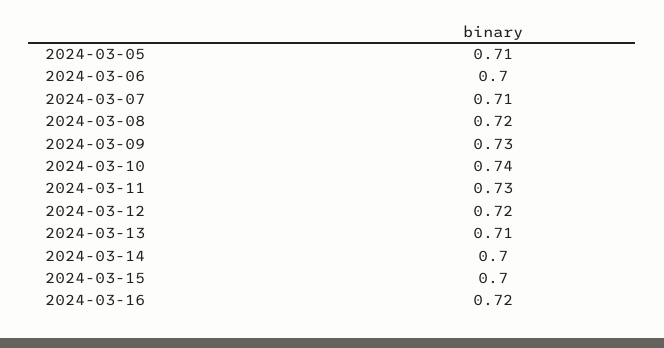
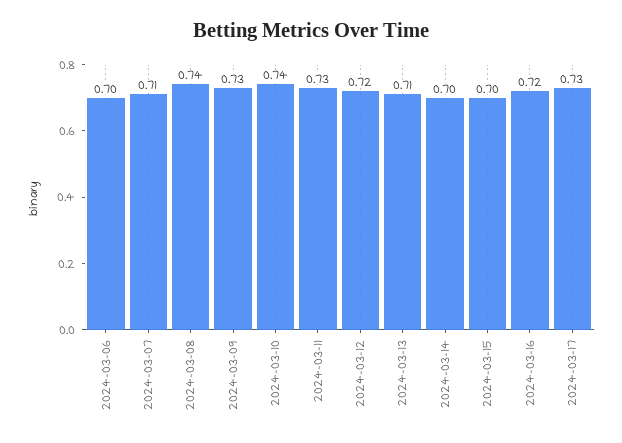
2024-03-05: 0.71 -> none
2024-03-08: 0.72 -> 0.74
2024-03-17: none -> 0.73

